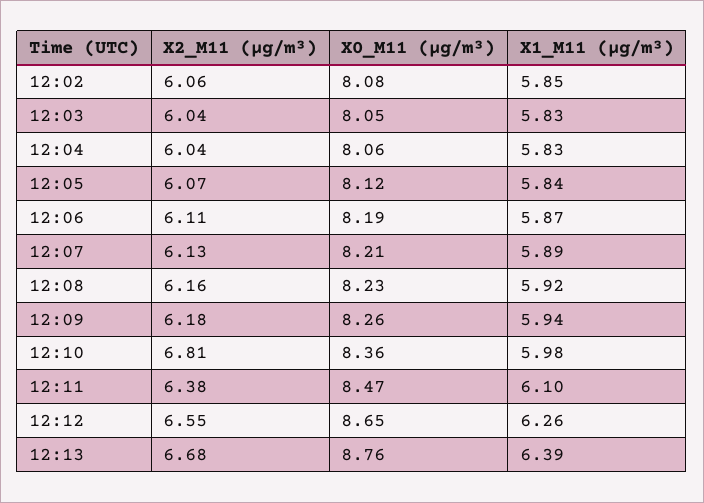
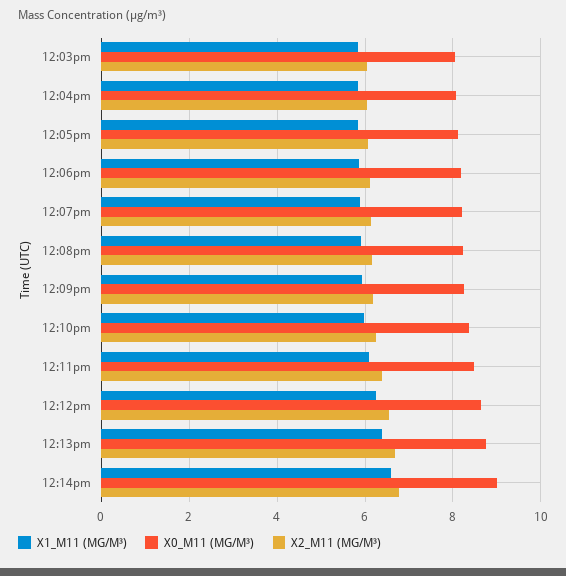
X2_M11 (μg/m³), 12:02: 6.06 -> none
X0_M11 (μg/m³), 12:02: 8.08 -> none
X1_M11 (μg/m³), 12:02: 5.85 -> none
X2_M11 (μg/m³), 12:10: 6.81 -> 6.2
X1_M11 (μg/m³), 12:14pm: none -> 6.6
X0_M11 (μg/m³), 12:14pm: none -> 9
X2_M11 (μg/m³), 12:14pm: none -> 6.8

